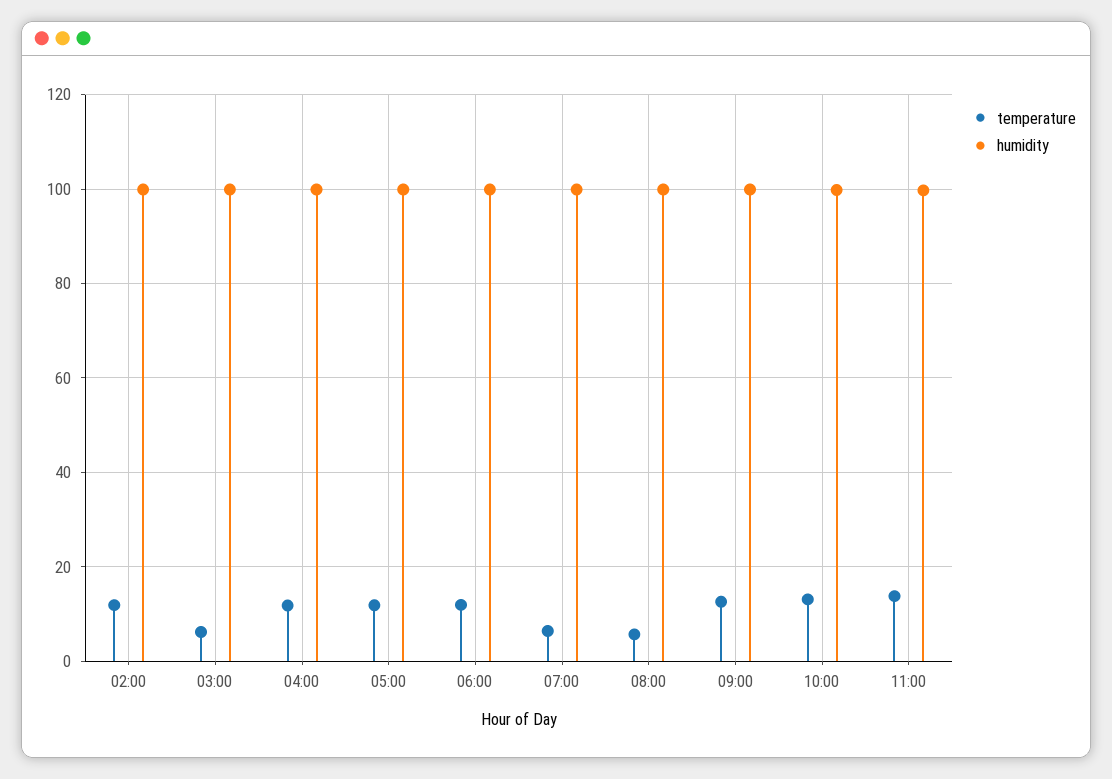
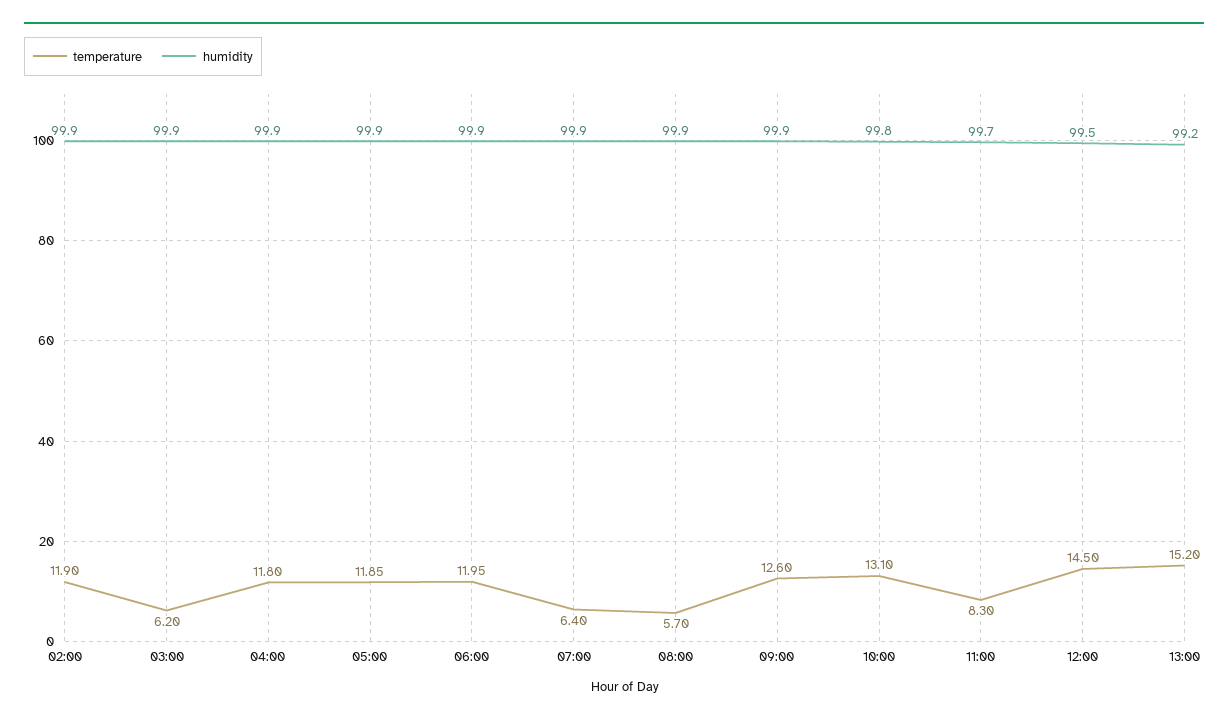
temperature, 11:00: 14 -> 8.3
temperature, 12:00: none -> 14.5
humidity, 12:00: none -> 99.5
temperature, 13:00: none -> 15.2
humidity, 13:00: none -> 99.2

